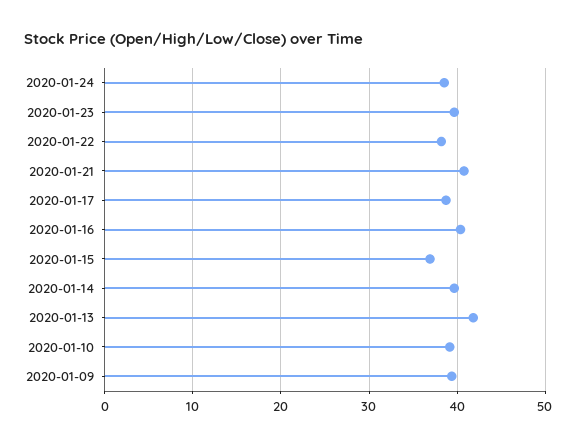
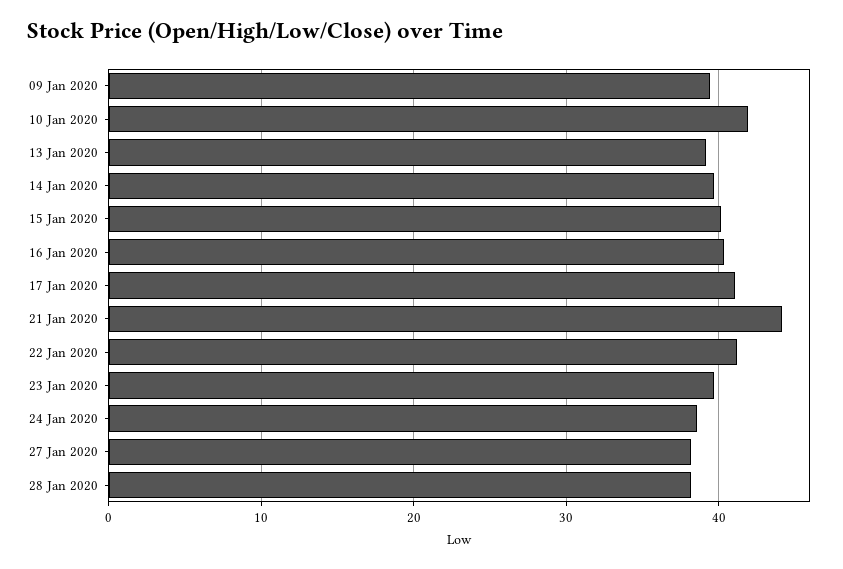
2020-01-22: 38 -> 41
2020-01-21: 41 -> 44
2020-01-17: 39 -> 41
2020-01-15: 37 -> 40
2020-01-13: 42 -> 39
2020-01-10: 39 -> 42
27 Jan 2020: none -> 38
28 Jan 2020: none -> 38

